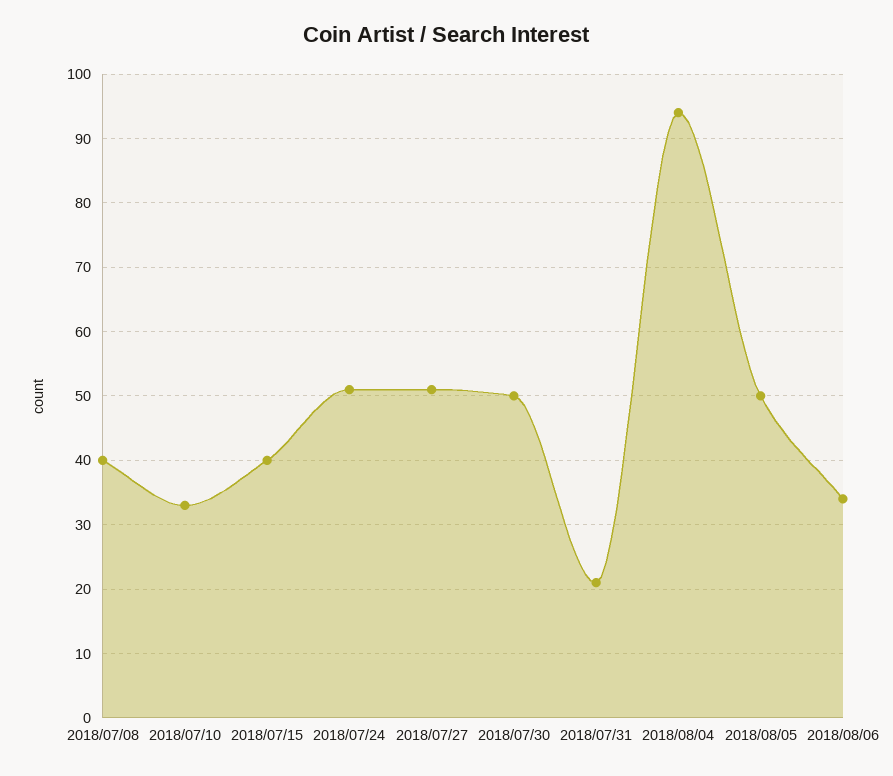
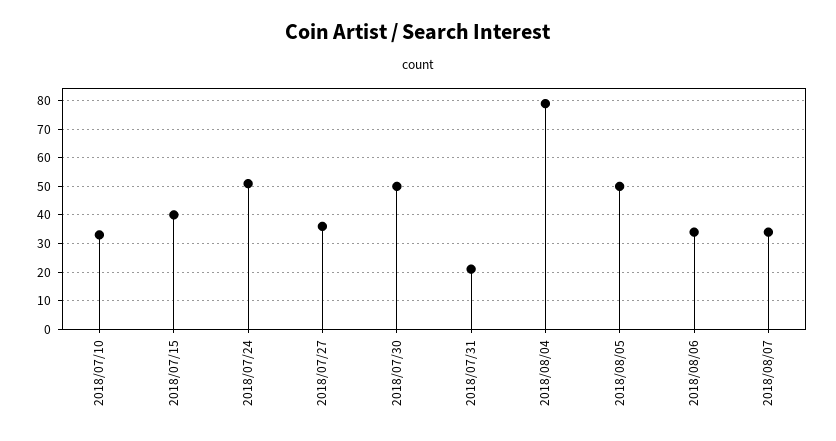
2018/07/08: 40 -> none
2018/07/27: 51 -> 35
2018/08/04: 94 -> 80
2018/08/07: none -> 35

